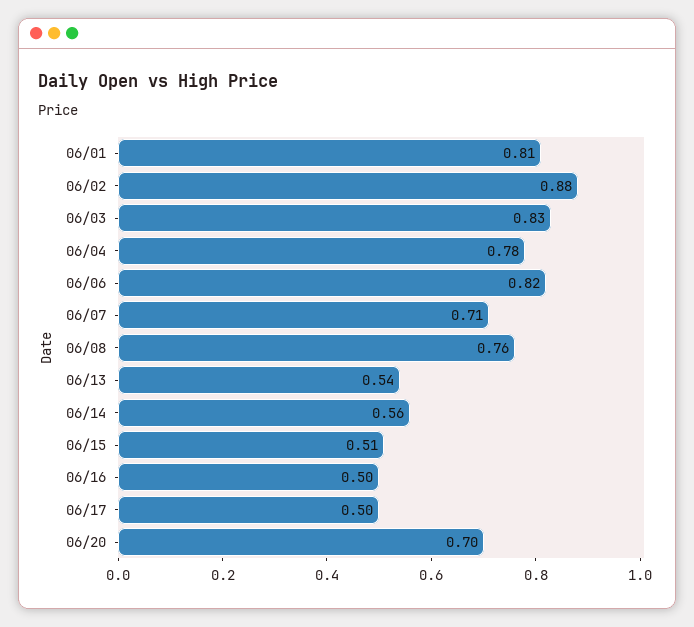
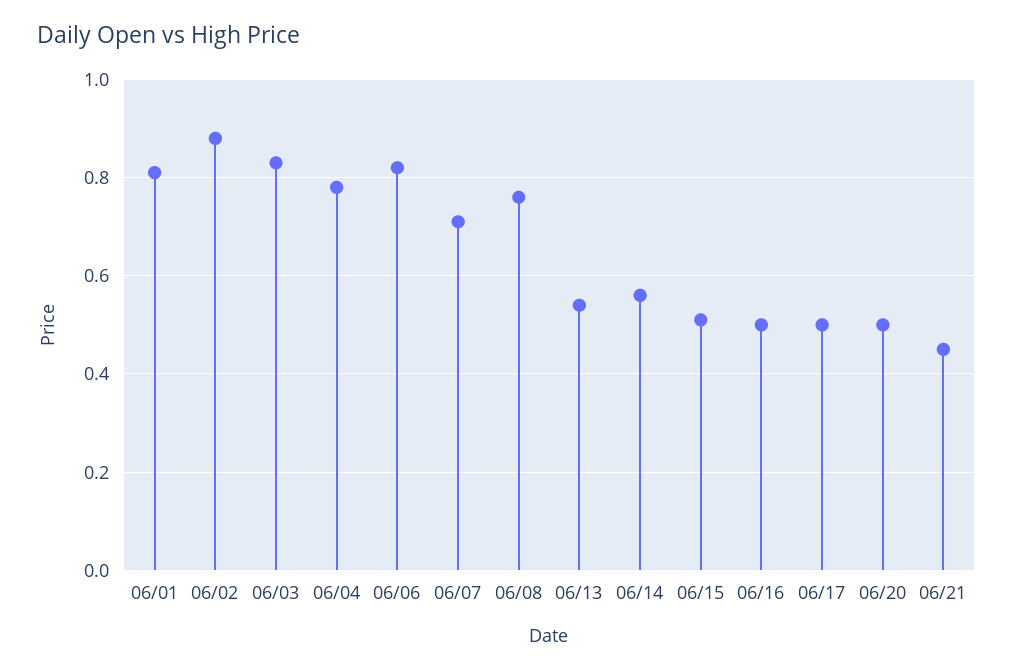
06/20: 0.7 -> 0.5
06/21: none -> 0.45

